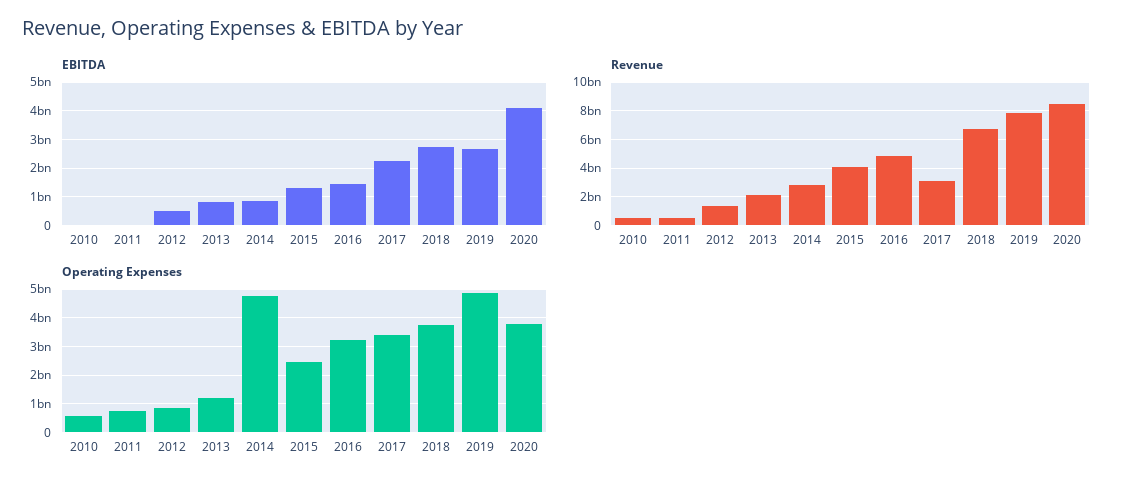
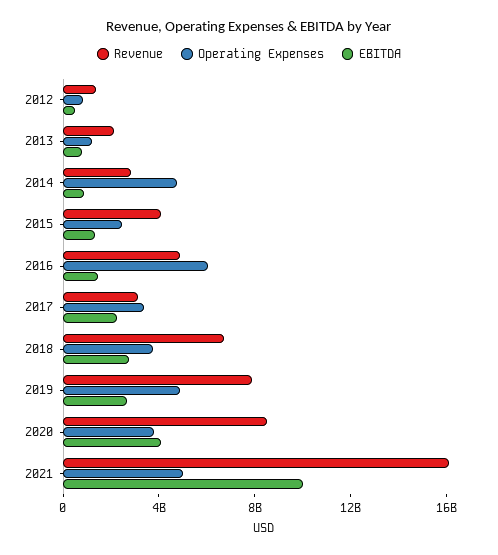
EBITDA, 2010: 0 -> none
EBITDA, 2011: 0 -> none
Revenue, 2010: 500000000 -> none
Revenue, 2011: 500000000 -> none
Operating Expenses, 2010: 500000000 -> none
Operating Expenses, 2011: 750000000 -> none
Operating Expenses, 2016: 3250000000 -> 6000000000
Revenue, 2021: none -> 16000000000
Operating Expenses, 2021: none -> 5000000000
EBITDA, 2021: none -> 10000000000

